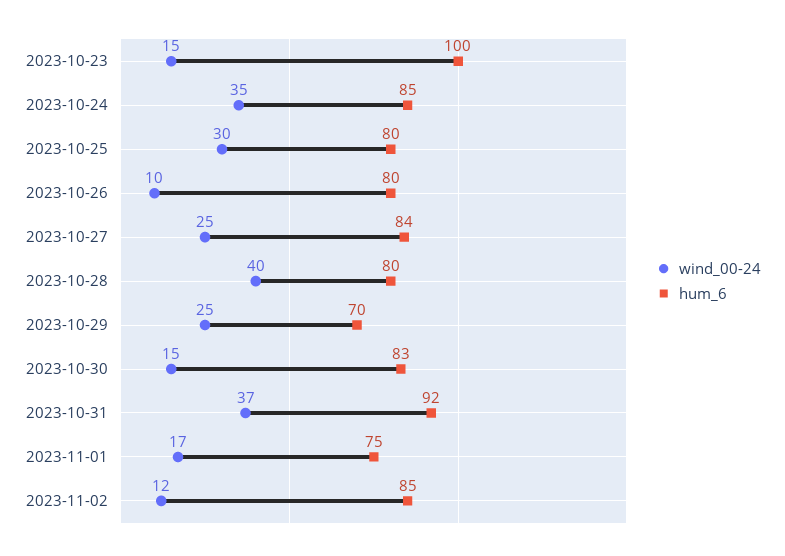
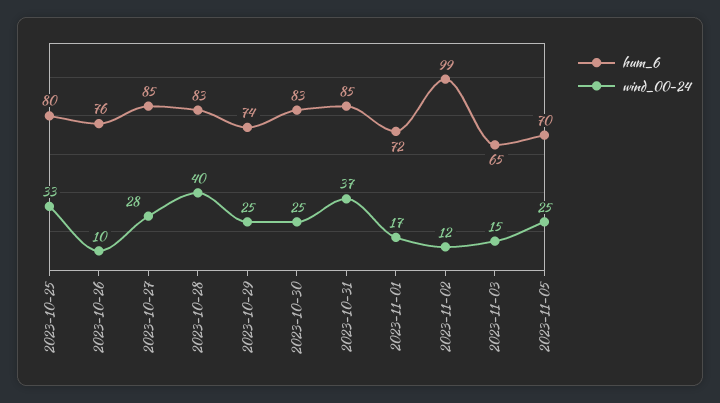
wind_00-24, 2023-10-23: 15 -> none
hum_6, 2023-10-23: 100 -> none
wind_00-24, 2023-10-24: 35 -> none
hum_6, 2023-10-24: 85 -> none
wind_00-24, 2023-10-25: 30 -> 33
hum_6, 2023-10-26: 80 -> 76
wind_00-24, 2023-10-27: 25 -> 28
hum_6, 2023-10-27: 84 -> 85
hum_6, 2023-10-28: 80 -> 83
hum_6, 2023-10-29: 70 -> 74
wind_00-24, 2023-10-30: 15 -> 25
hum_6, 2023-10-31: 92 -> 85
hum_6, 2023-11-01: 75 -> 72
hum_6, 2023-11-02: 85 -> 99
hum_6, 2023-11-03: none -> 65
wind_00-24, 2023-11-03: none -> 15
hum_6, 2023-11-05: none -> 70
wind_00-24, 2023-11-05: none -> 25

